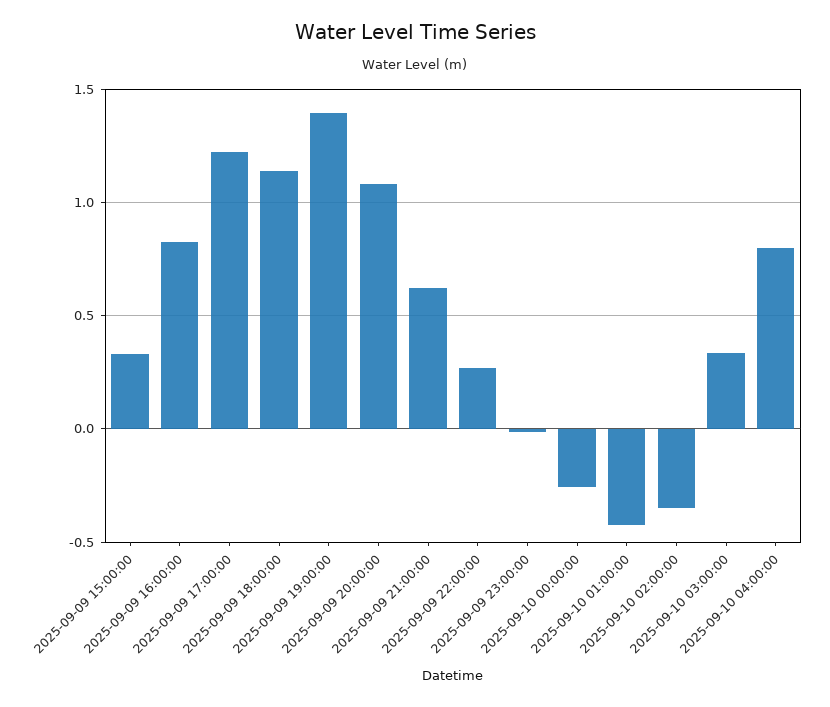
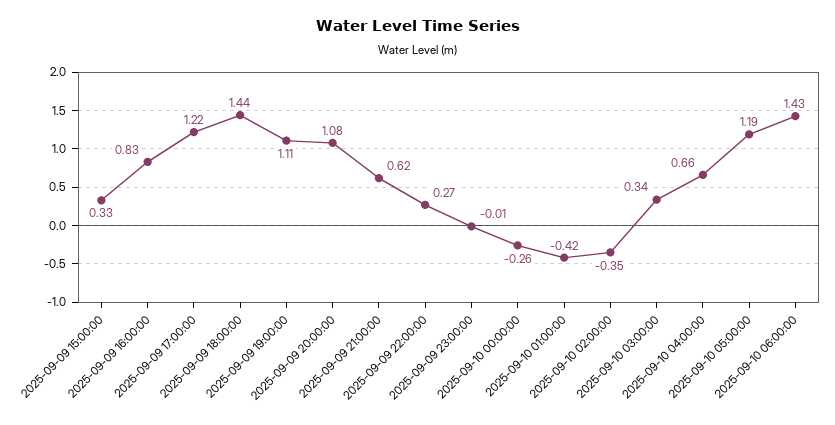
2025-09-09 18:00:00: 1.15 -> 1.44
2025-09-09 19:00:00: 1.4 -> 1.11
2025-09-10 04:00:00: 0.8 -> 0.66
2025-09-10 05:00:00: none -> 1.19
2025-09-10 06:00:00: none -> 1.43

